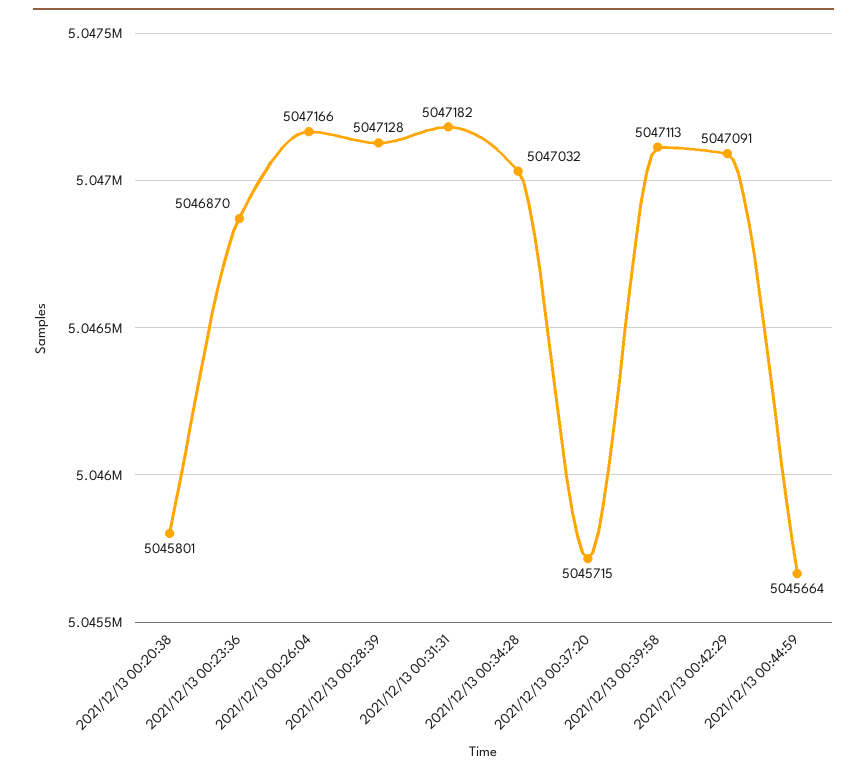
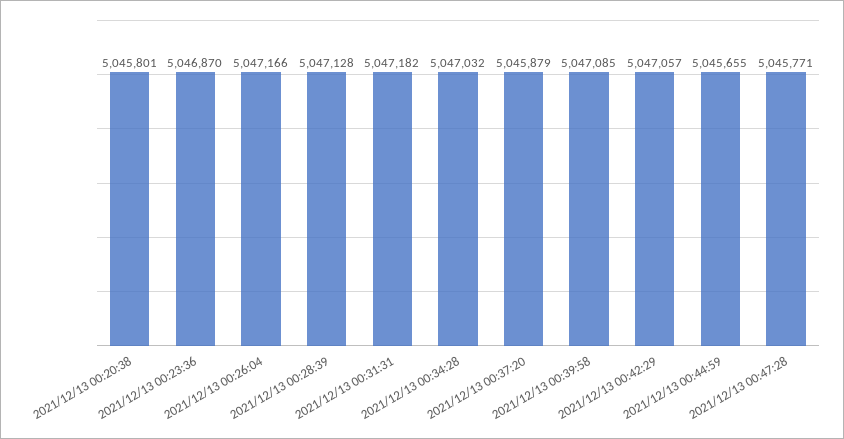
2021/12/13 00:37:20: 5045715 -> 5045879
2021/12/13 00:39:58: 5047113 -> 5047085
2021/12/13 00:42:29: 5047091 -> 5047057
2021/12/13 00:44:59: 5045664 -> 5045655
2021/12/13 00:47:28: none -> 5045771

